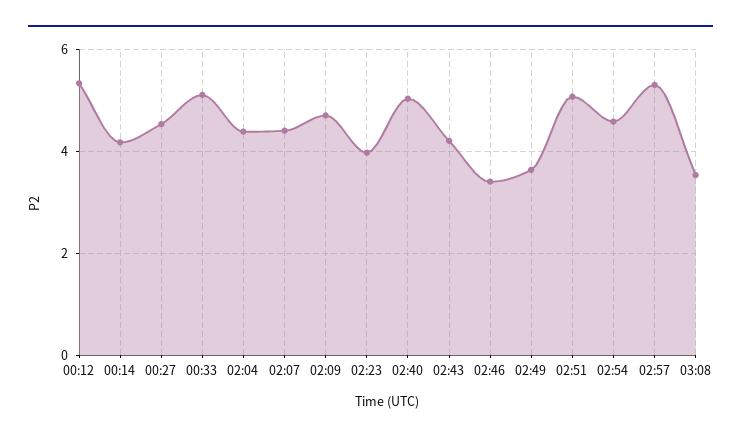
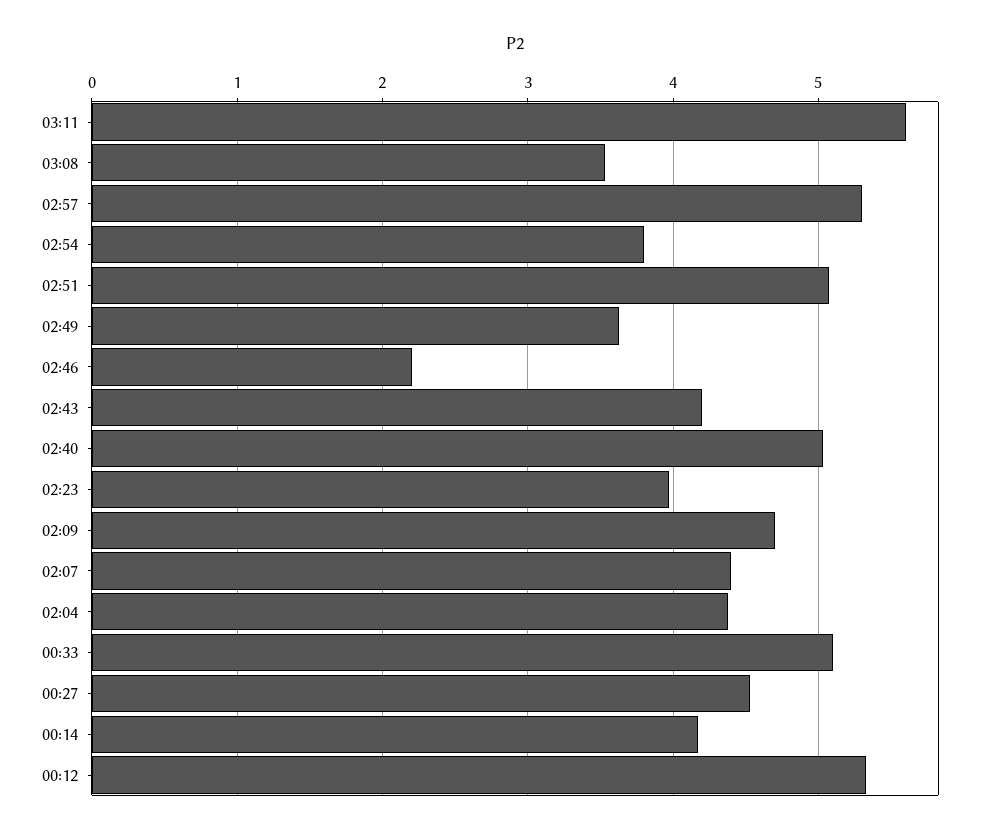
02:46: 3.4 -> 2.2
02:54: 4.6 -> 3.8
03:11: none -> 5.6

